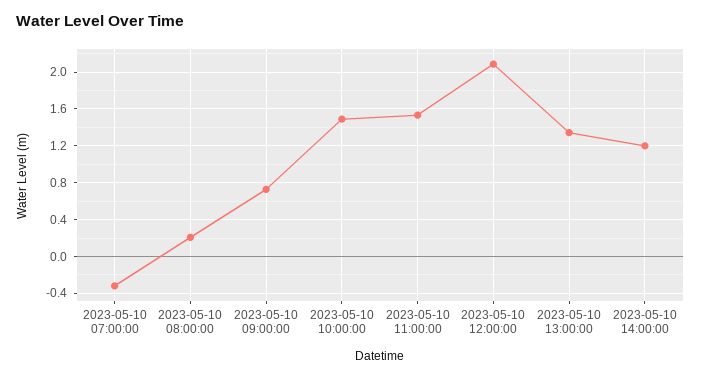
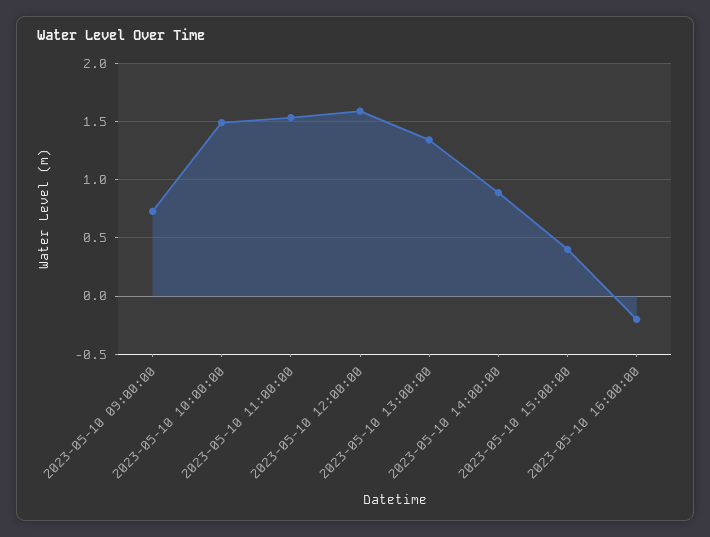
2023-05-10 07:00:00: -0.3 -> none
2023-05-10 08:00:00: 0.2 -> none
2023-05-10 12:00:00: 2.1 -> 1.6
2023-05-10 14:00:00: 1.2 -> 0.9
2023-05-10 15:00:00: none -> 0.4
2023-05-10 16:00:00: none -> -0.2

